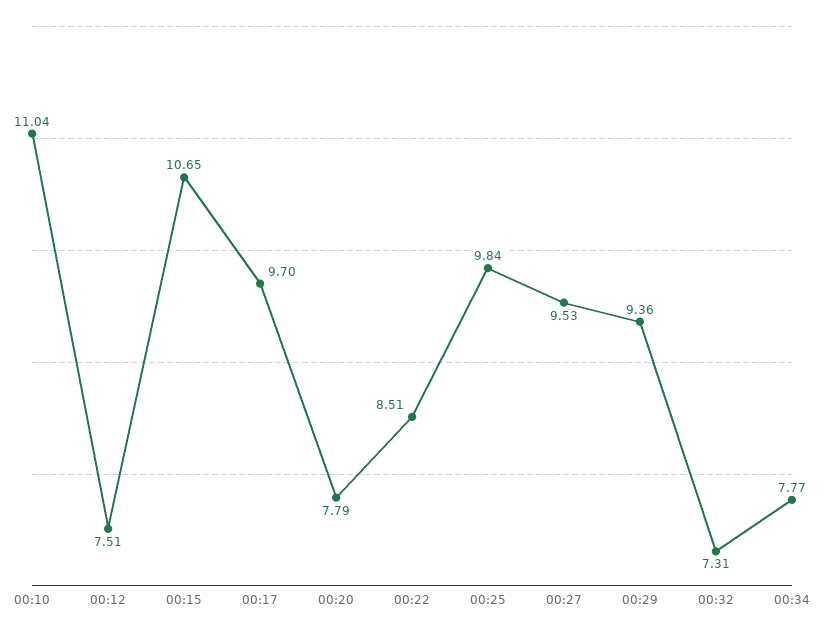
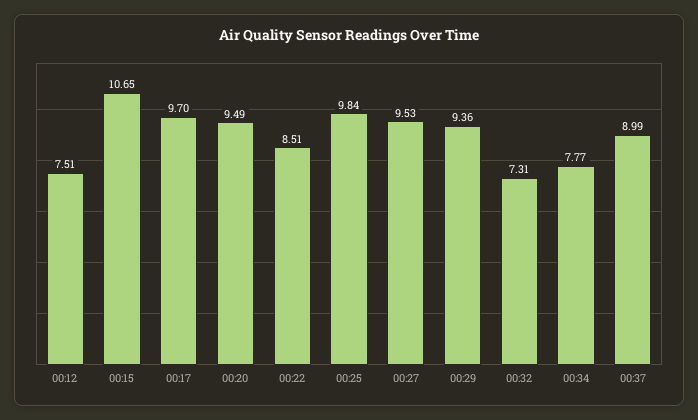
00:10: 11.04 -> none
00:20: 7.79 -> 9.49
00:37: none -> 8.99

